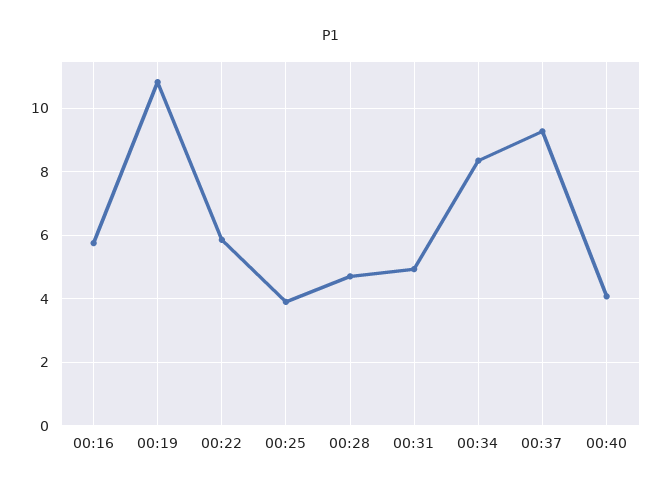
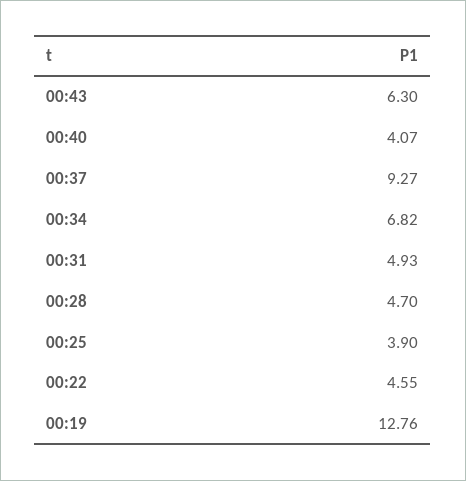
00:16: 5.8 -> none
00:19: 10.8 -> 12.76
00:22: 5.8 -> 4.55
00:34: 8.4 -> 6.82
00:43: none -> 6.3

